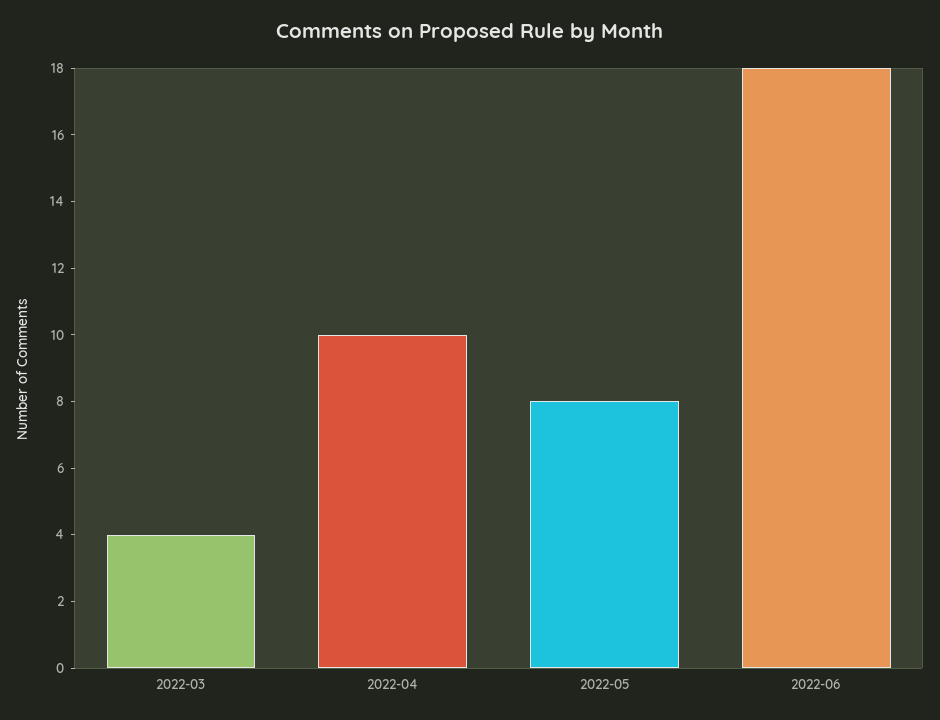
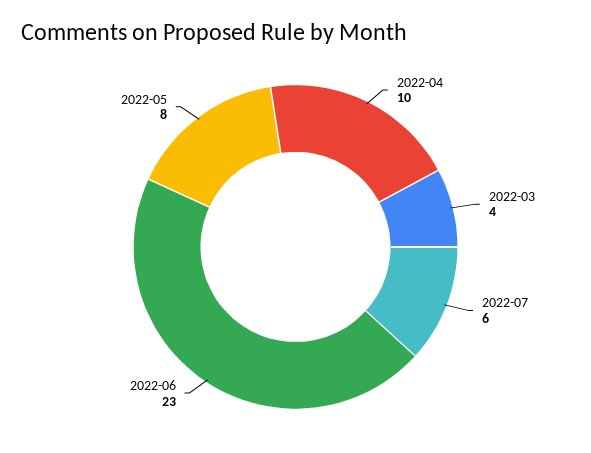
2022-06: 18 -> 23
2022-07: none -> 6

